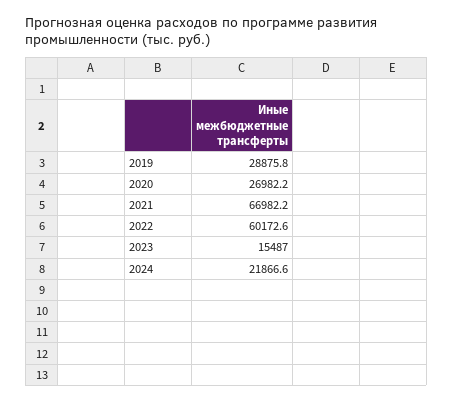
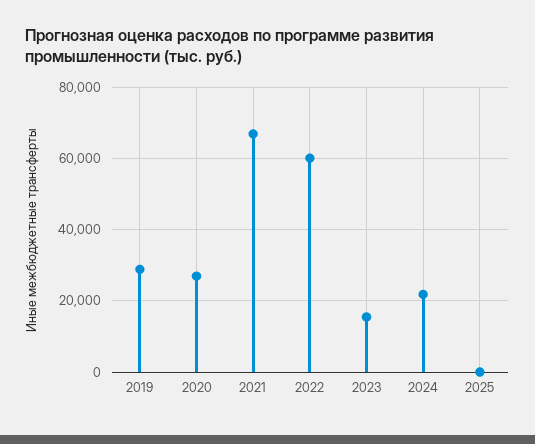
2025: none -> 0

